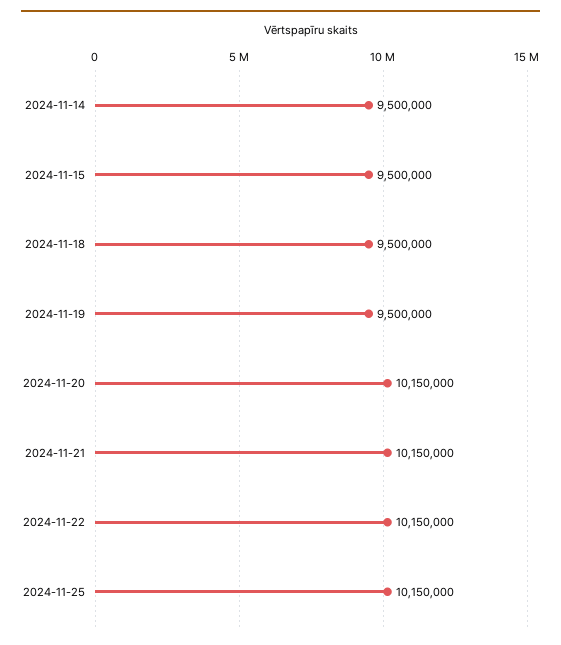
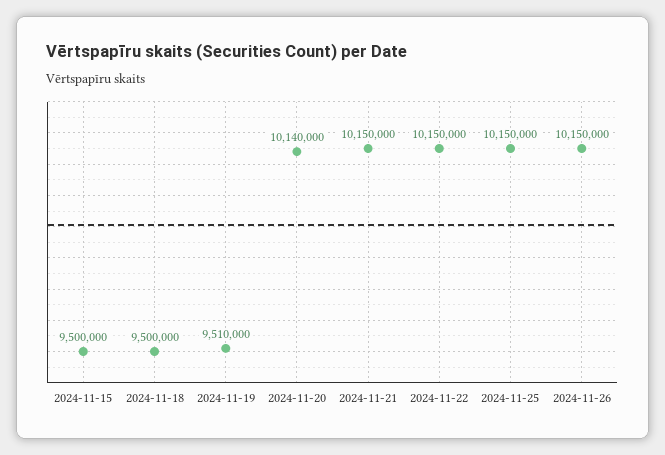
2024-11-14: 9500000 -> none
2024-11-19: 9500000 -> 9510000
2024-11-20: 10150000 -> 10140000
2024-11-26: none -> 10150000

